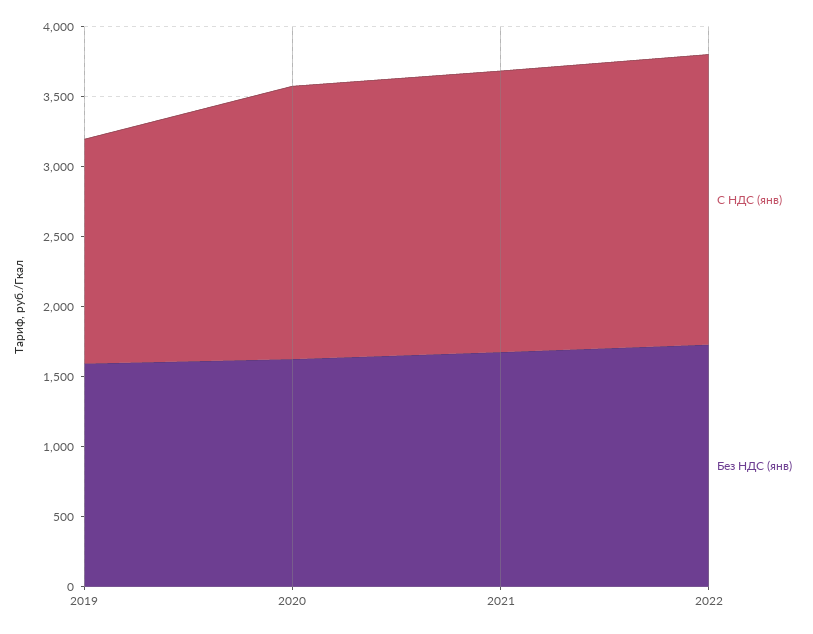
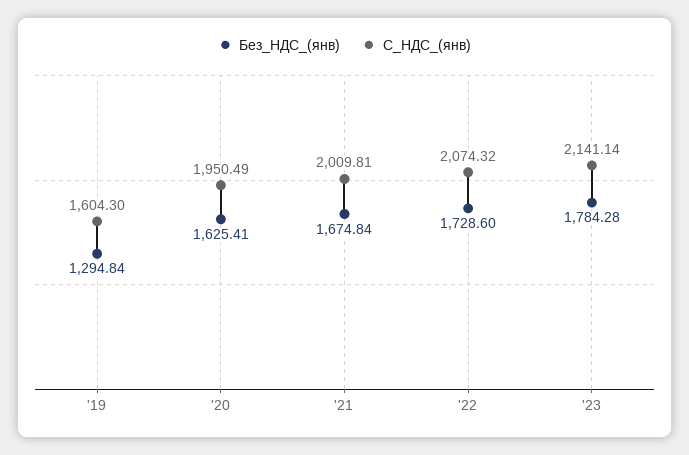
Без НДС (янв), 2019: 1600 -> 1294.84
Без НДС (янв), '23: none -> 1784.28
С НДС (янв), '23: none -> 2141.14

